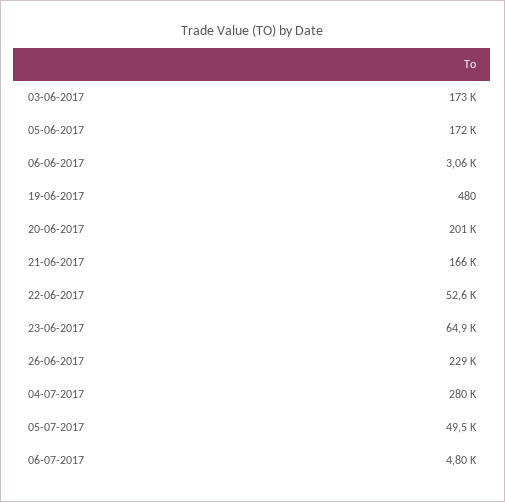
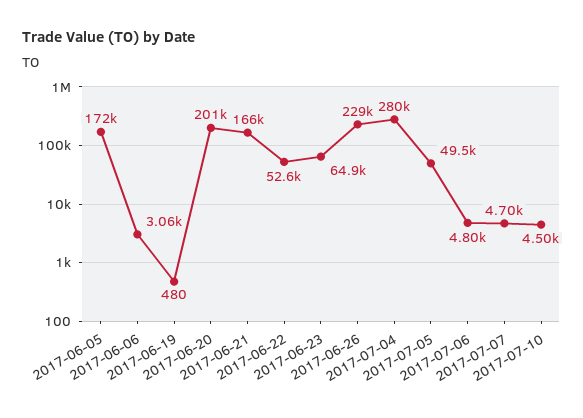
03-06-2017: 173000 -> none
2017-07-07: none -> 4700
2017-07-10: none -> 4500

